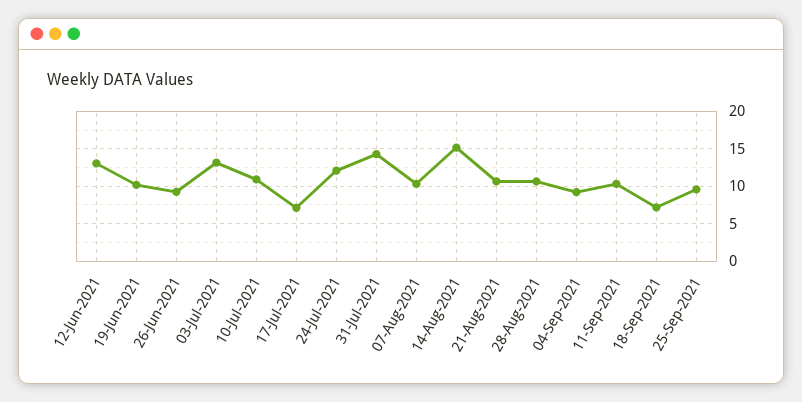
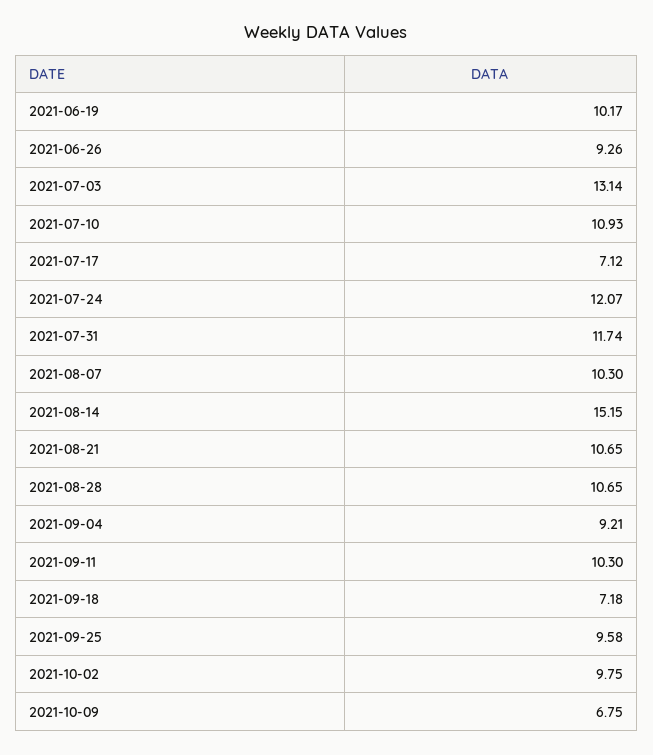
12-Jun-2021: 13 -> none
31-Jul-2021: 14 -> 11.74
2021-10-02: none -> 9.75
2021-10-09: none -> 6.75

